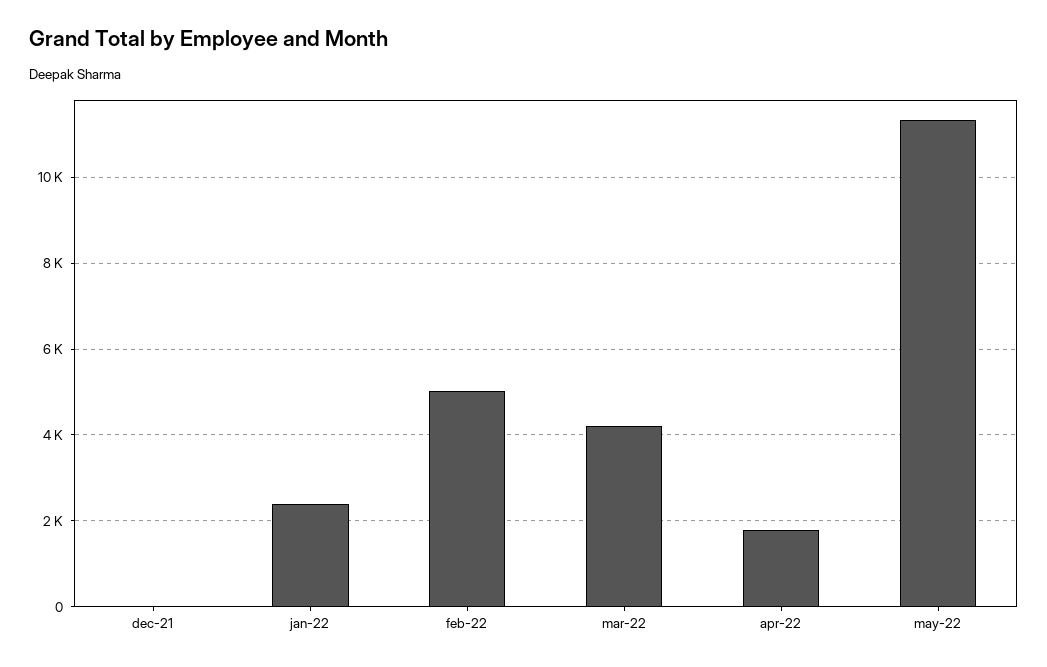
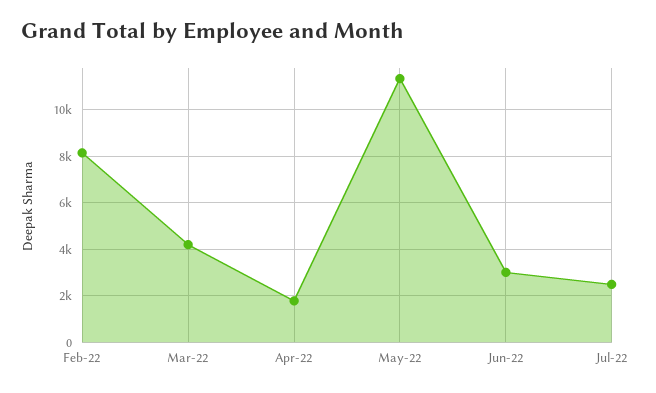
dec-21: 0 -> none
jan-22: 2400 -> none
feb-22: 5000 -> 8000
Jun-22: none -> 3000
Jul-22: none -> 2500

